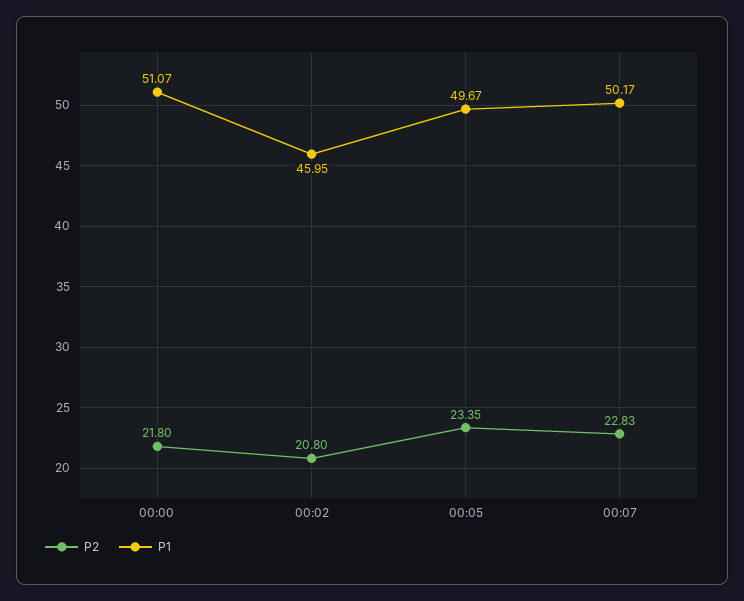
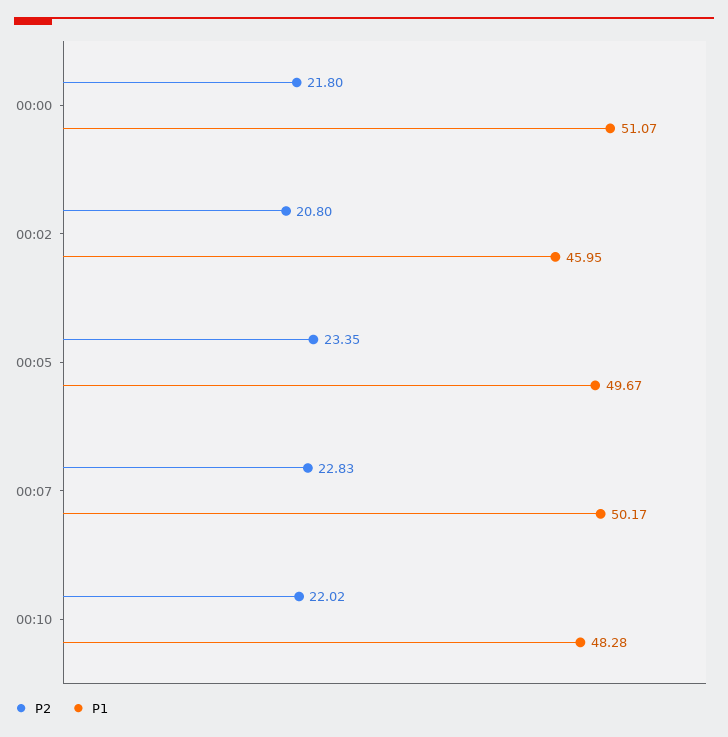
P2, 00:10: none -> 22.02
P1, 00:10: none -> 48.28

